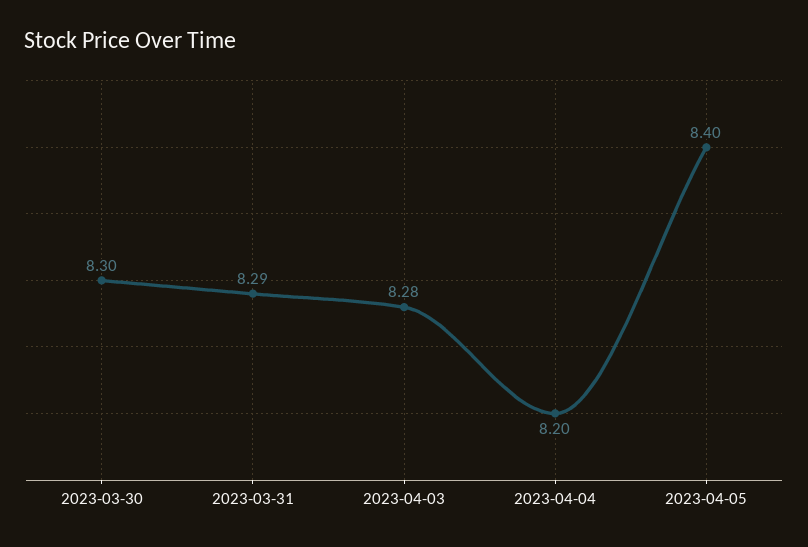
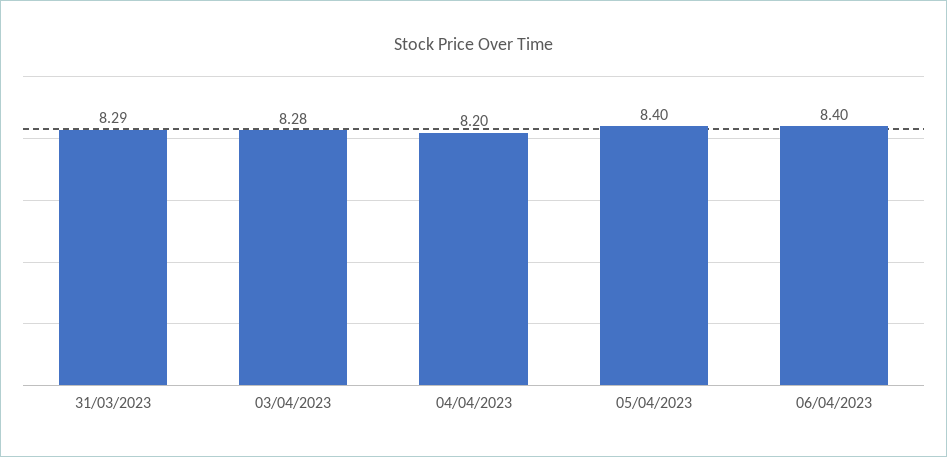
2023-03-30: 8.3 -> none
06/04/2023: none -> 8.4

